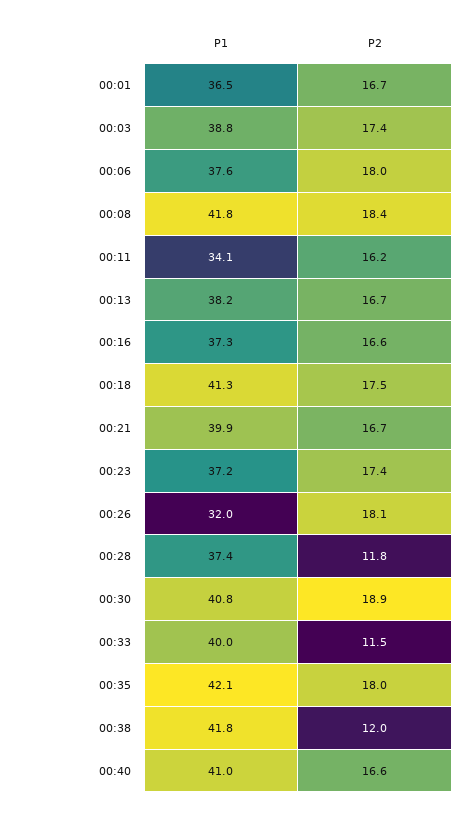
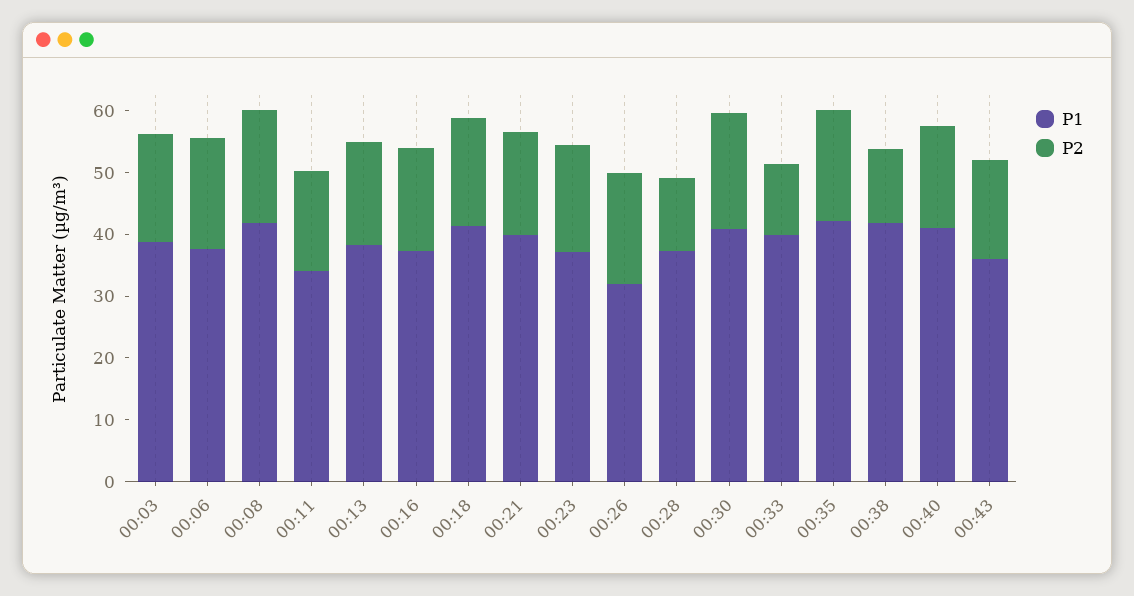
P1, 00:01: 36.5 -> none
P2, 00:01: 16.7 -> none
P1, 00:43: none -> 36
P2, 00:43: none -> 16

